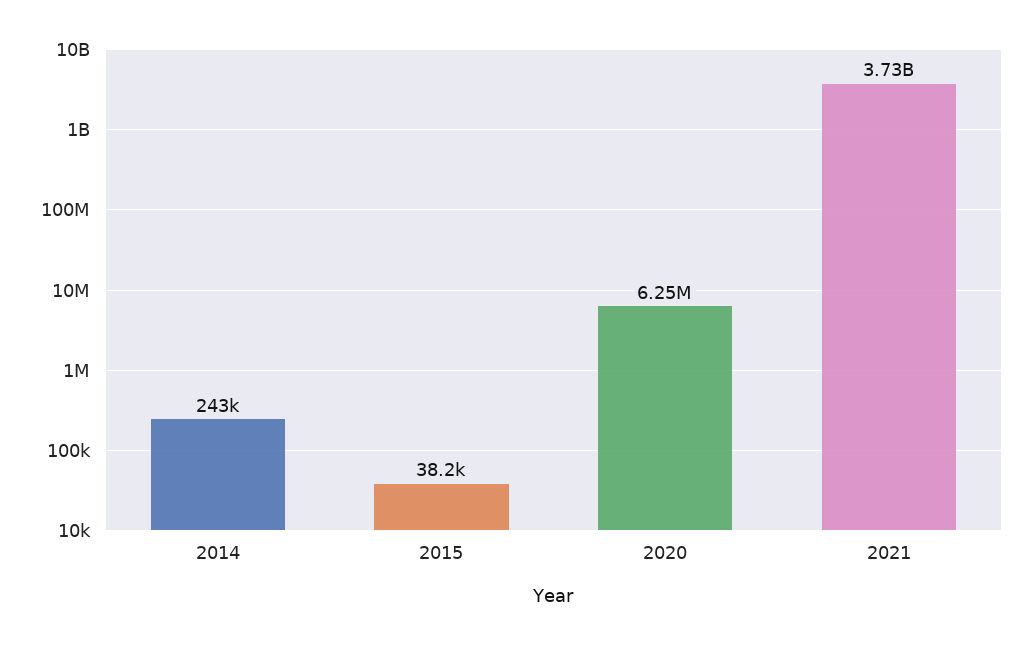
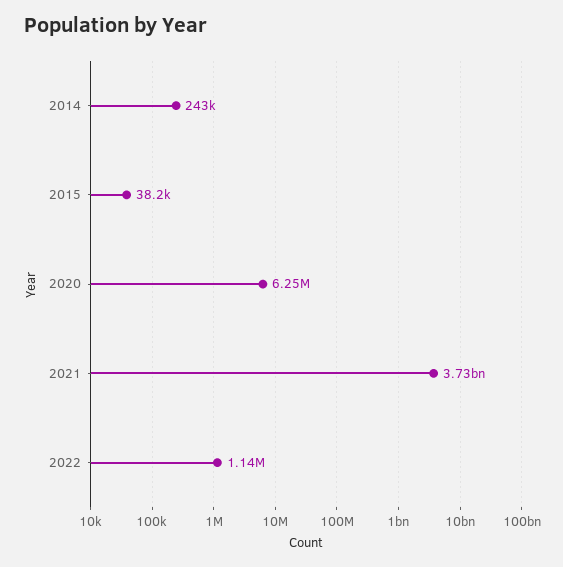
2022: none -> 1140000

